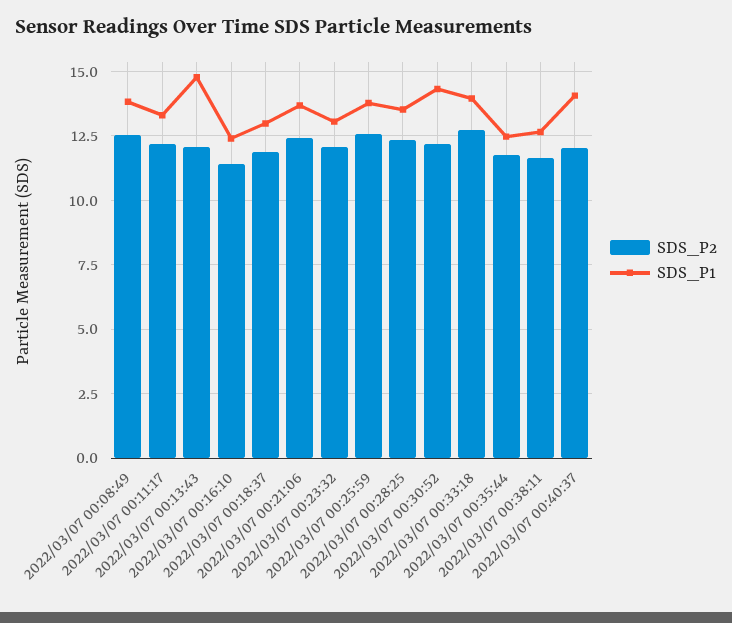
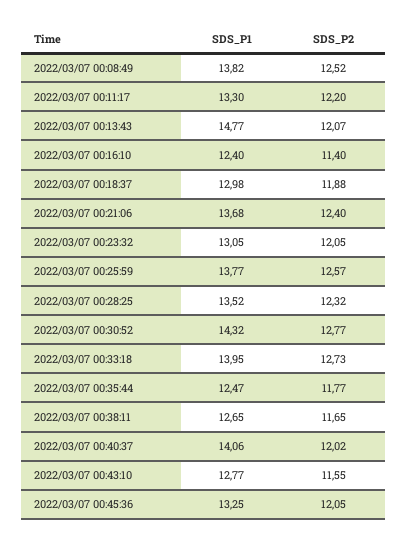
SDS_P2, 2022/03/07 00:30:52: 12.25 -> 12.77
SDS_P1, 2022/03/07 00:43:10: none -> 12.77
SDS_P2, 2022/03/07 00:43:10: none -> 11.55
SDS_P1, 2022/03/07 00:45:36: none -> 13.25
SDS_P2, 2022/03/07 00:45:36: none -> 12.05

